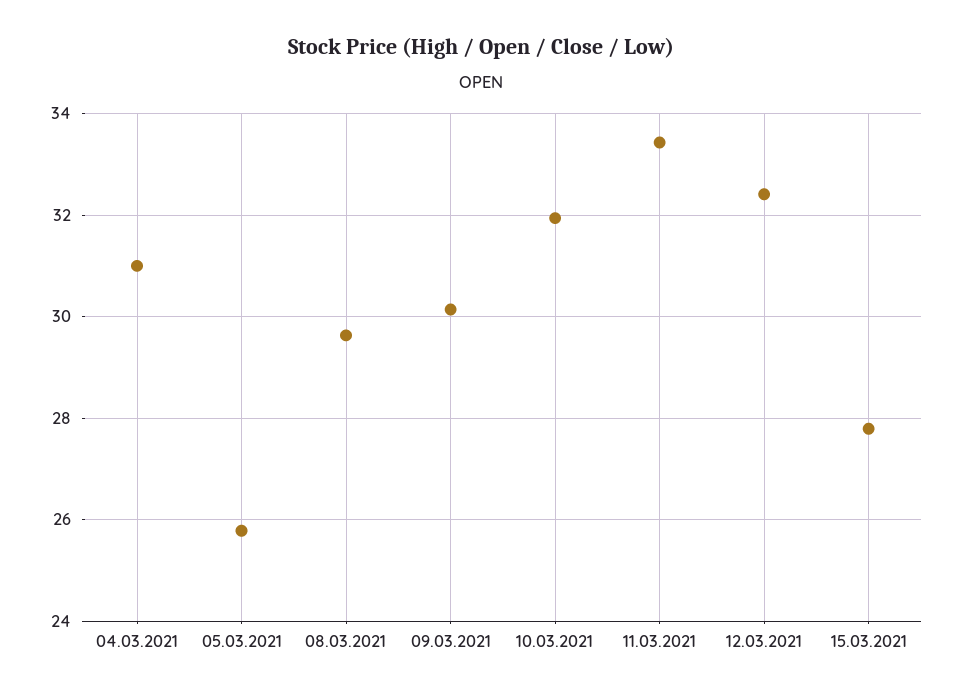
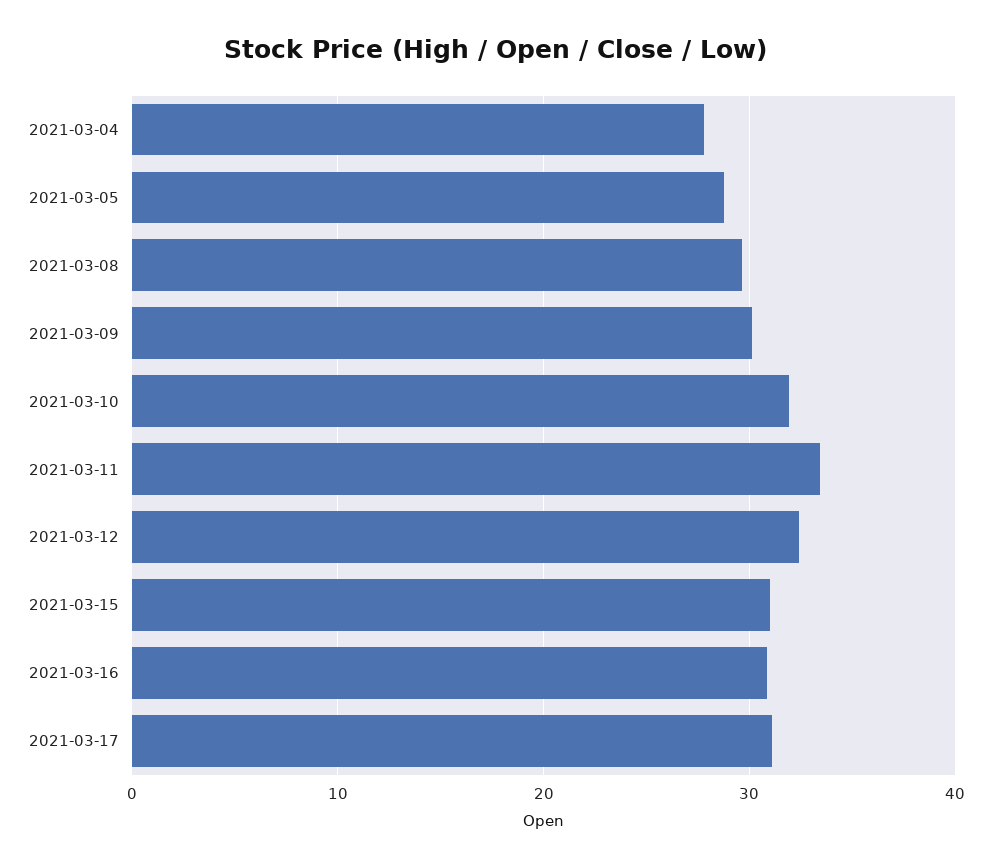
04.03.2021: 31 -> 28
05.03.2021: 25.8 -> 29
15.03.2021: 27.8 -> 31
2021-03-16: none -> 31
2021-03-17: none -> 31

